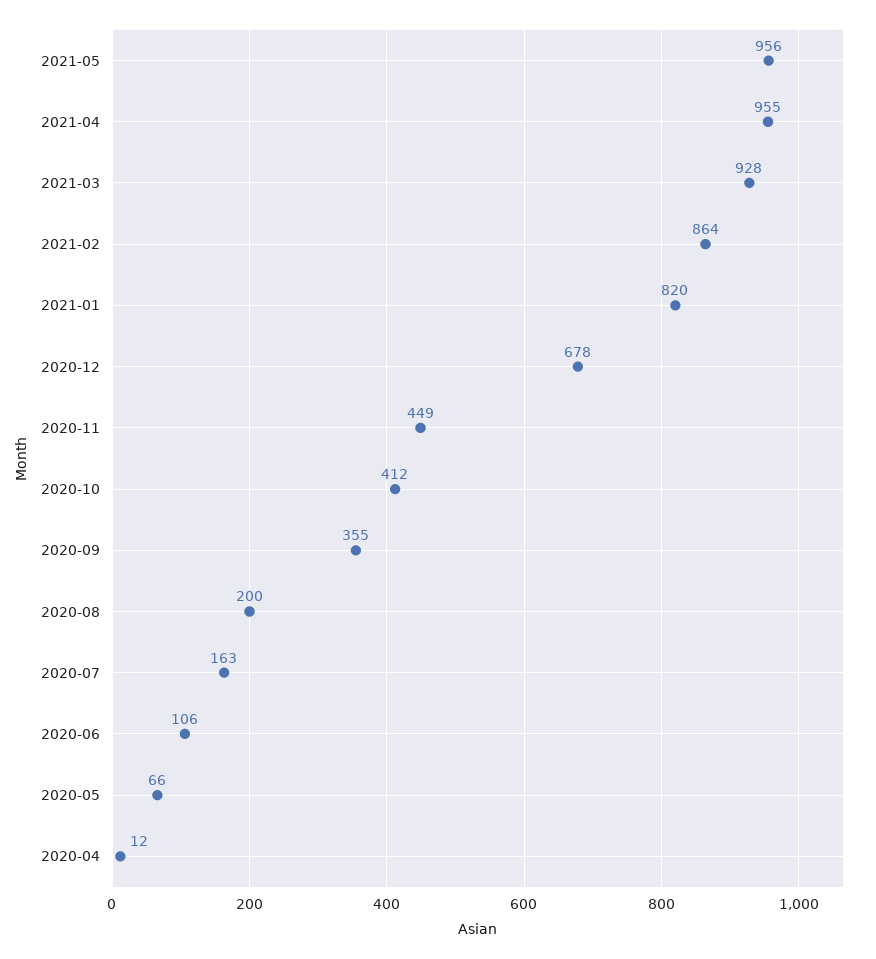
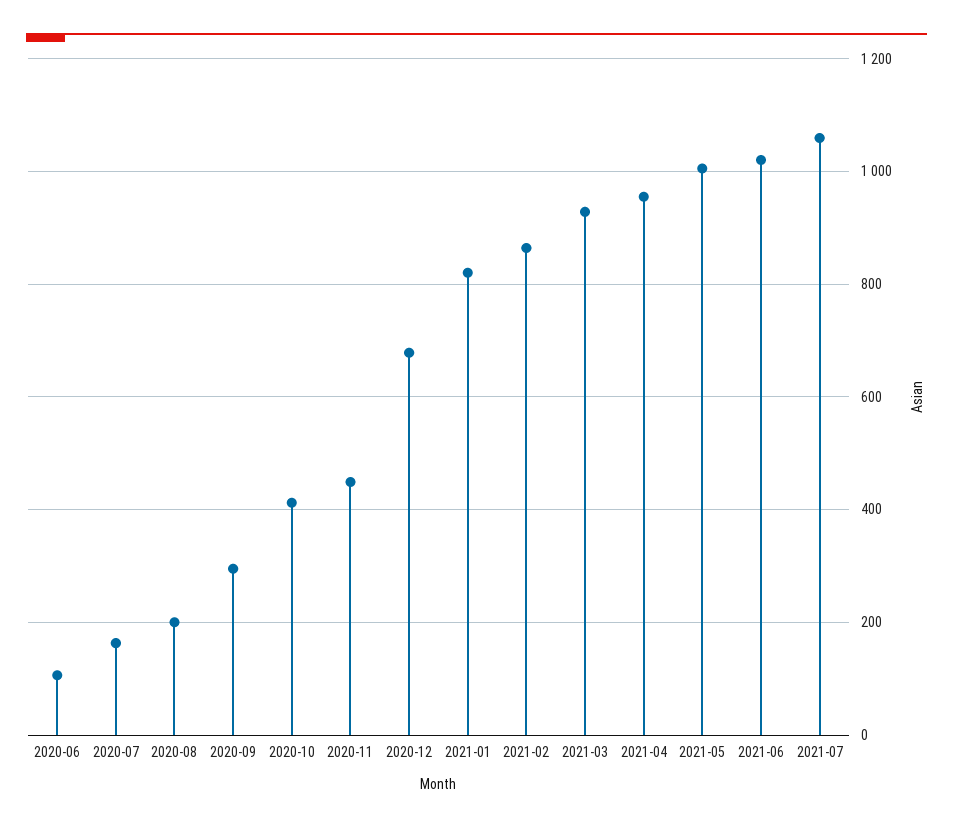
2021-05: 956 -> 1000
2020-09: 355 -> 300
2020-05: 66 -> none
2020-04: 12 -> none
2021-06: none -> 1020
2021-07: none -> 1060

